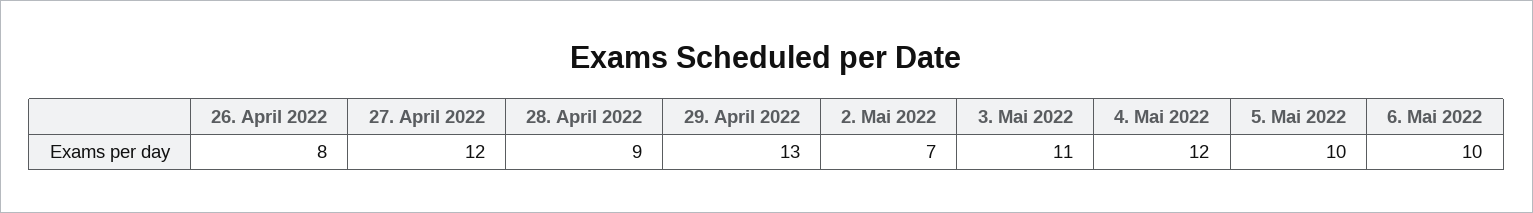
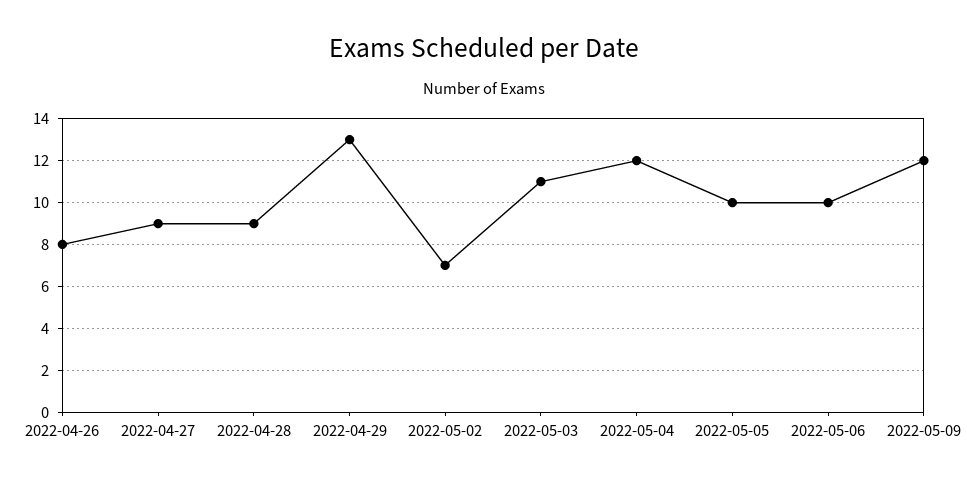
27. April 2022: 12 -> 9
2022-05-09: none -> 12

